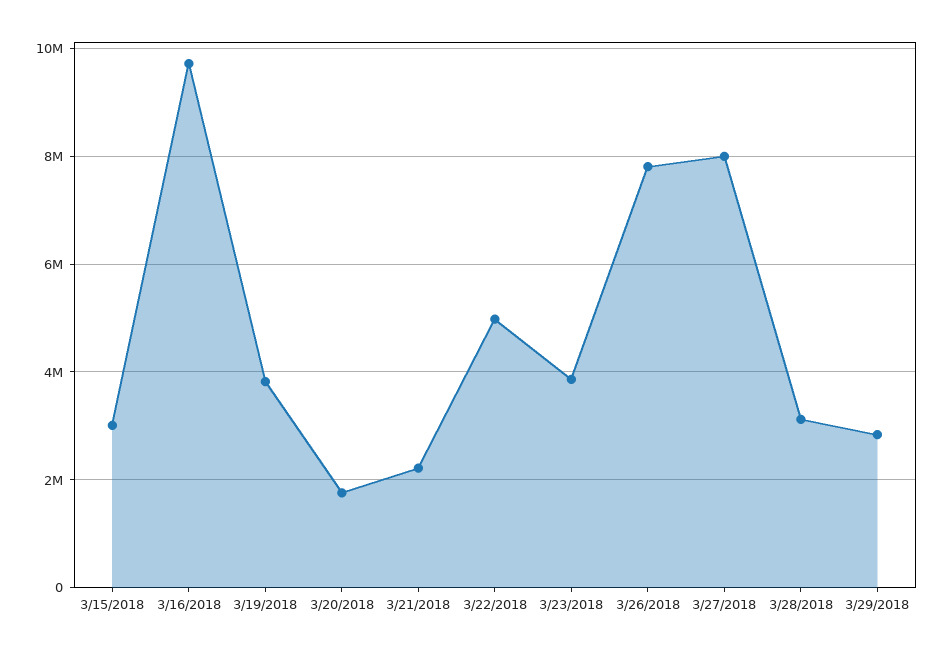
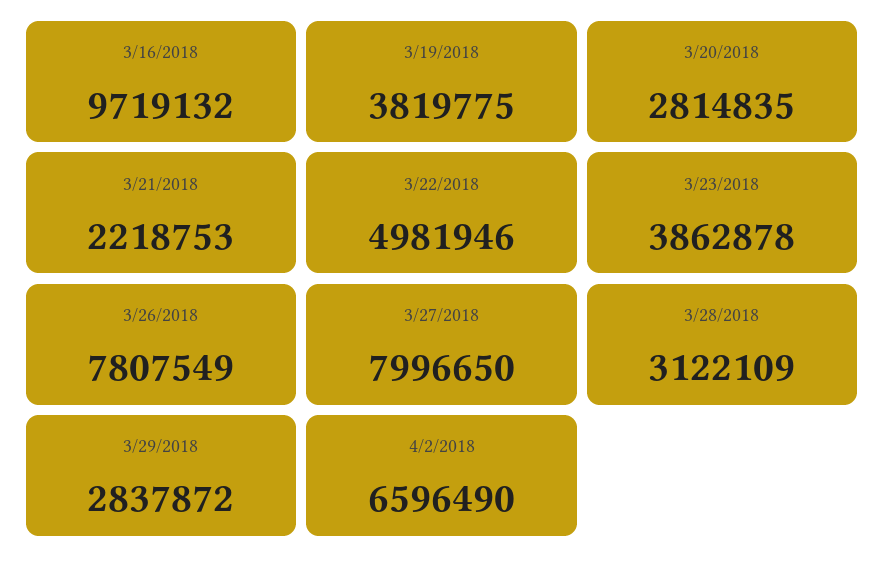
3/15/2018: 3000000 -> none
3/20/2018: 1800000 -> 2814835
4/2/2018: none -> 6596490

